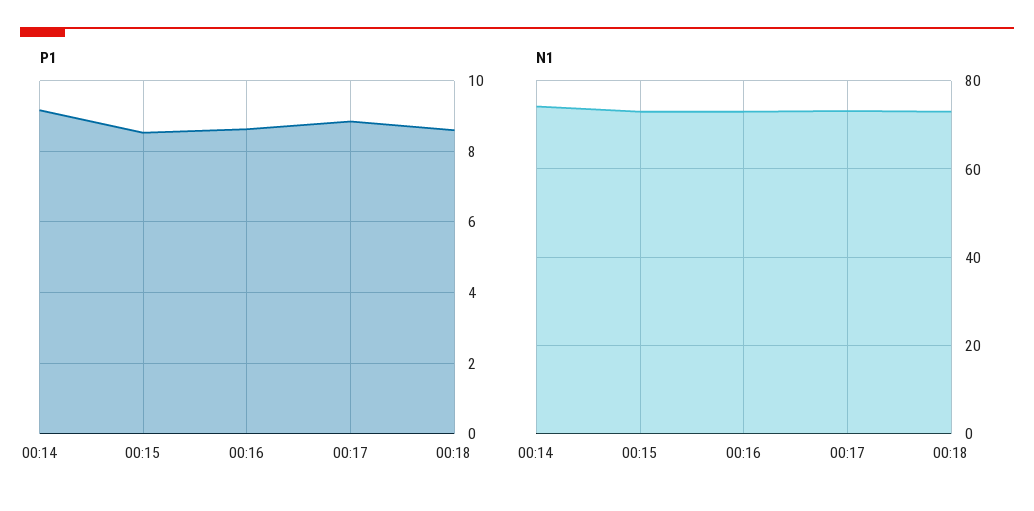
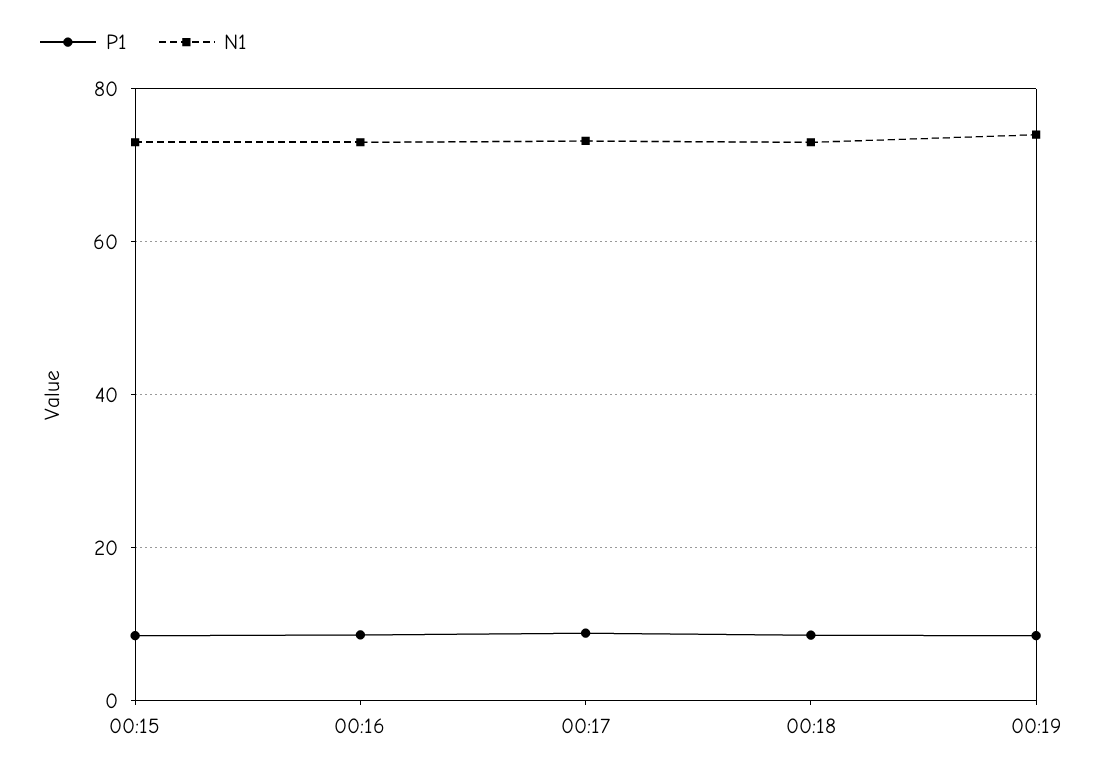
P1, 00:14: 9.2 -> none
N1, 00:14: 74 -> none
P1, 00:19: none -> 8
N1, 00:19: none -> 74

